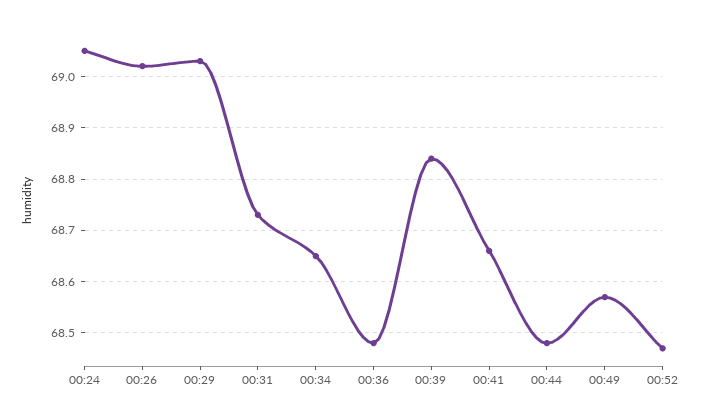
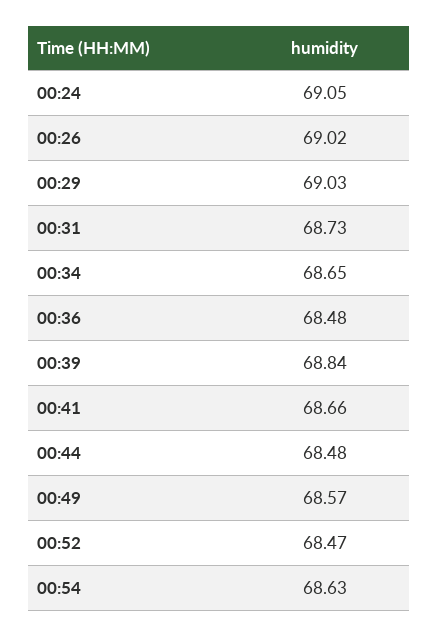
00:54: none -> 68.63

